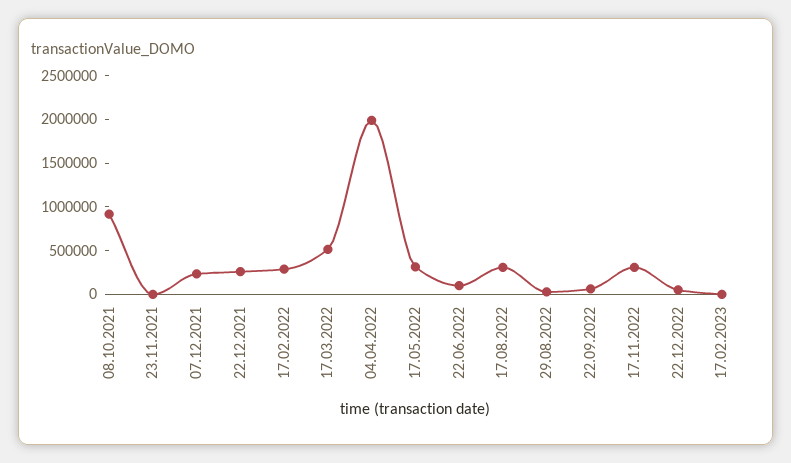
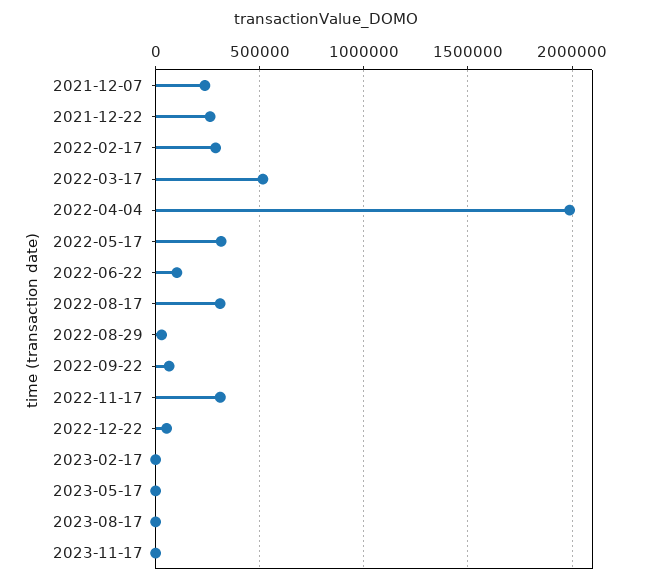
08.10.2021: 900000 -> none
23.11.2021: 0 -> none
2023-05-17: none -> 0
2023-08-17: none -> 0
2023-11-17: none -> 0

